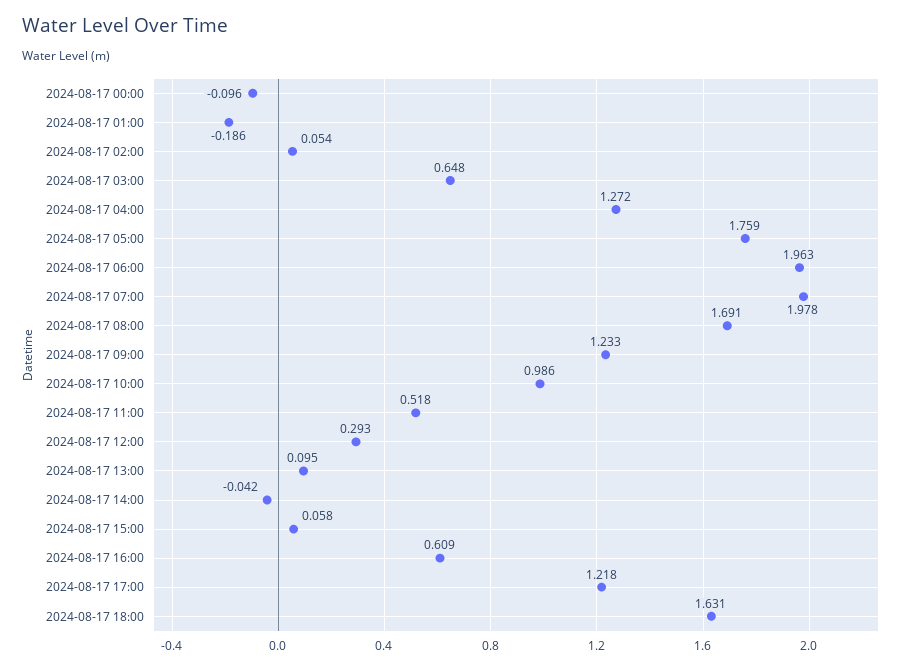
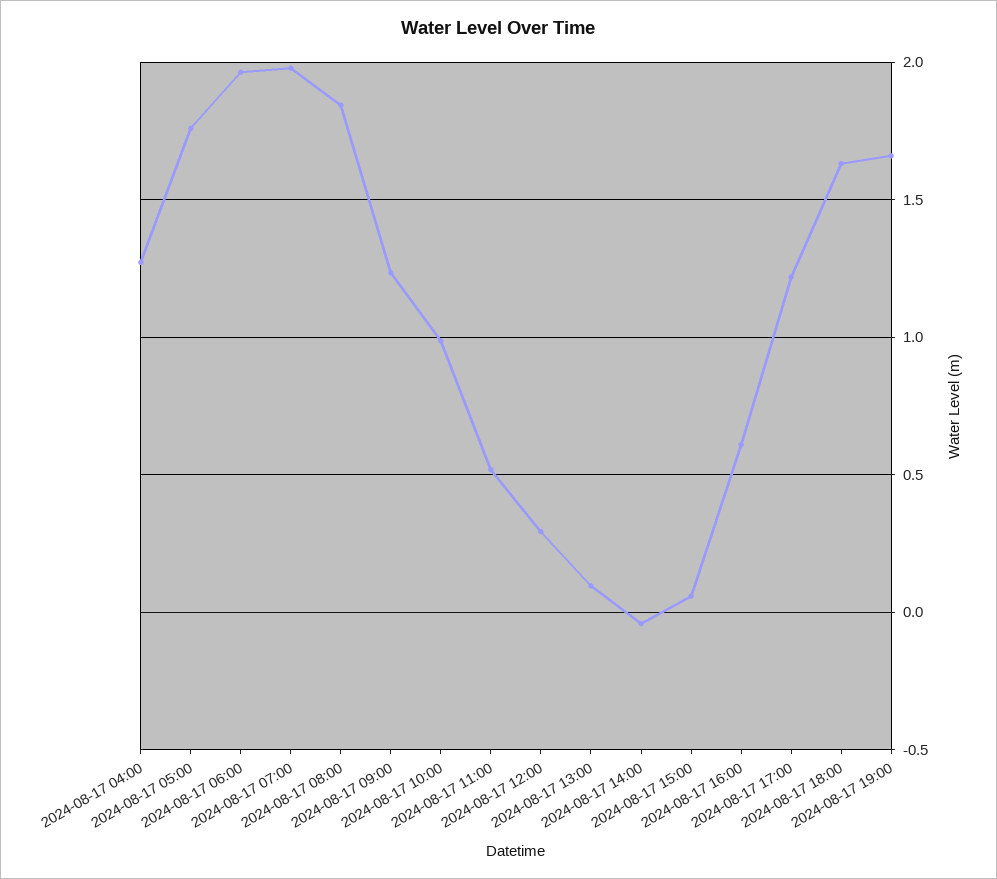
2024-08-17 00:00: -0.096 -> none
2024-08-17 01:00: -0.186 -> none
2024-08-17 02:00: 0.054 -> none
2024-08-17 03:00: 0.648 -> none
2024-08-17 08:00: 1.691 -> 1.85
2024-08-17 19:00: none -> 1.65

